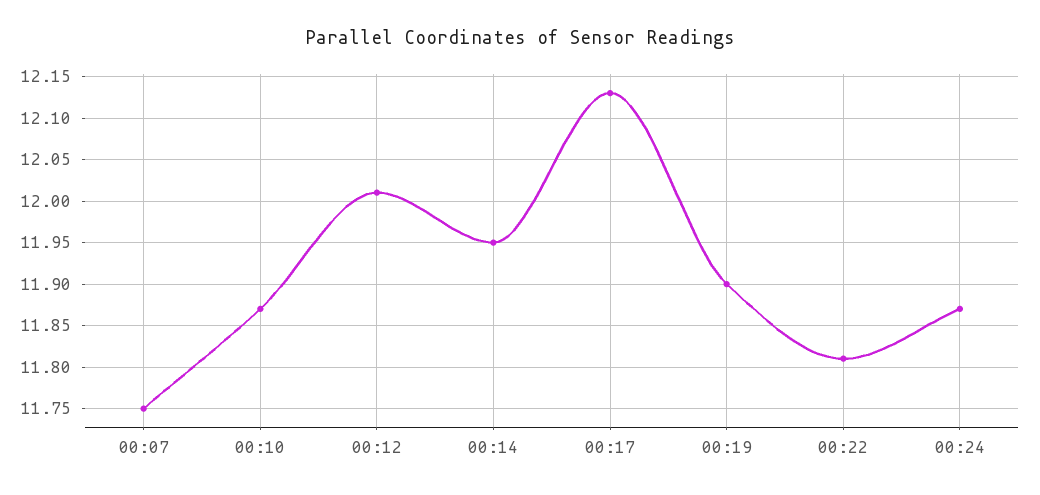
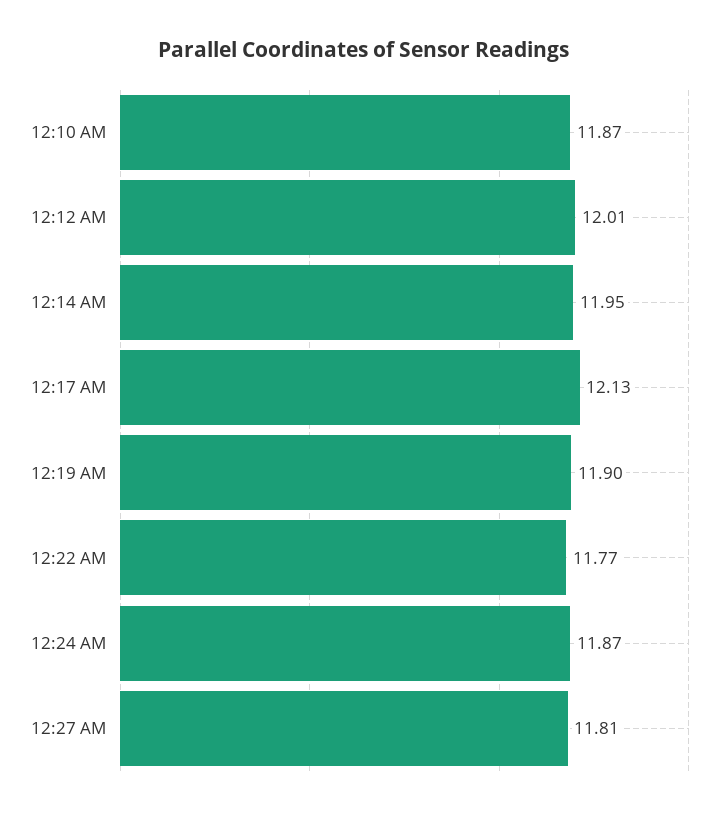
00:07: 11.75 -> none
00:22: 11.81 -> 11.77
12:27 AM: none -> 11.81

